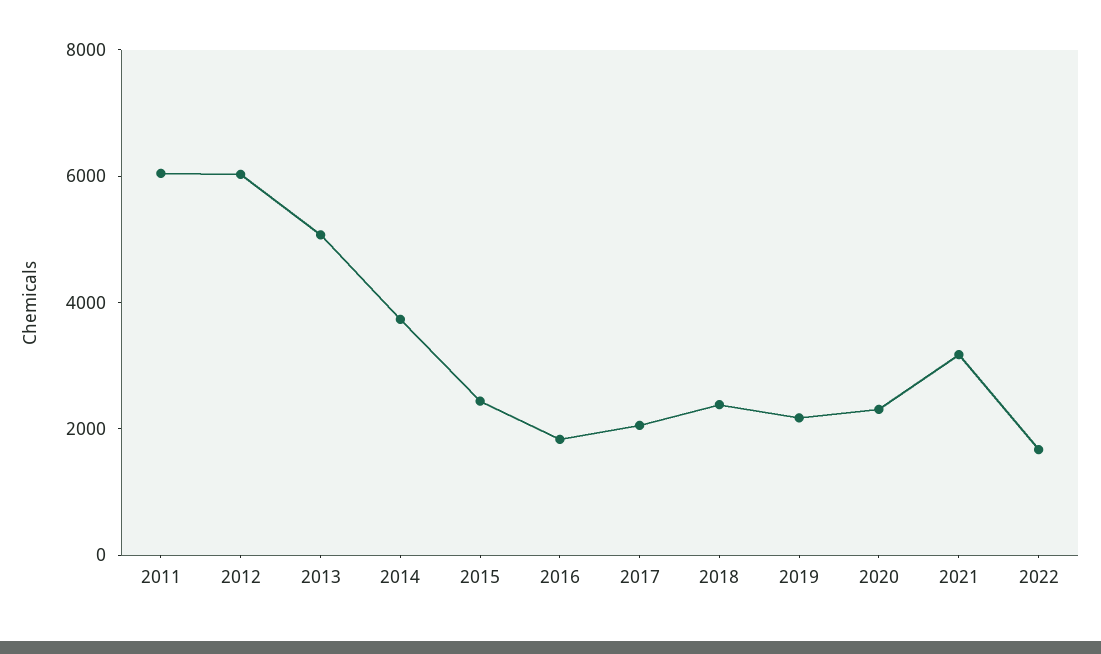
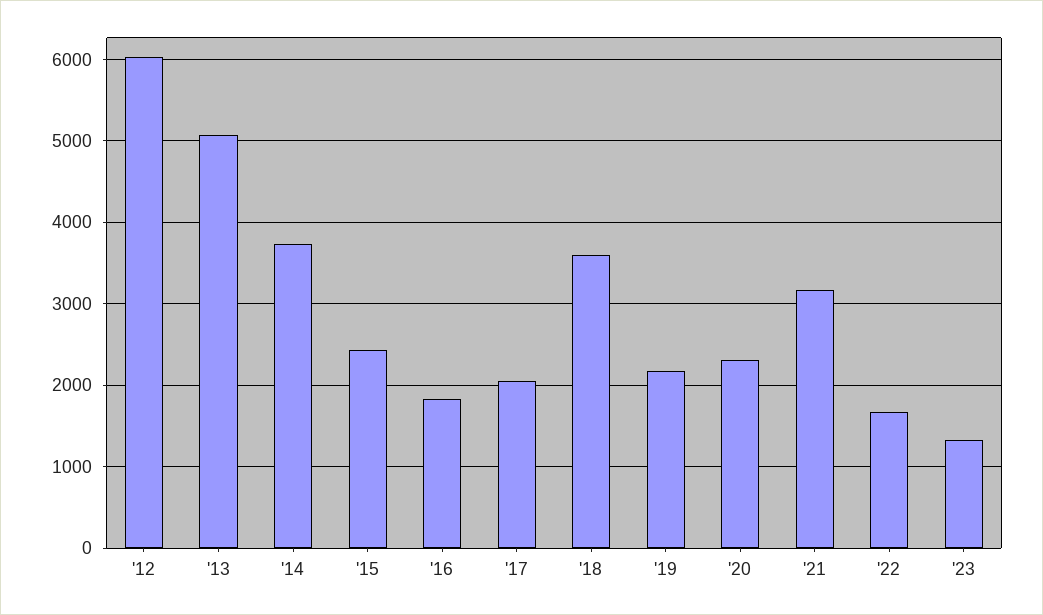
2011: 6000 -> none
2018: 2500 -> 3600
'23: none -> 1300

